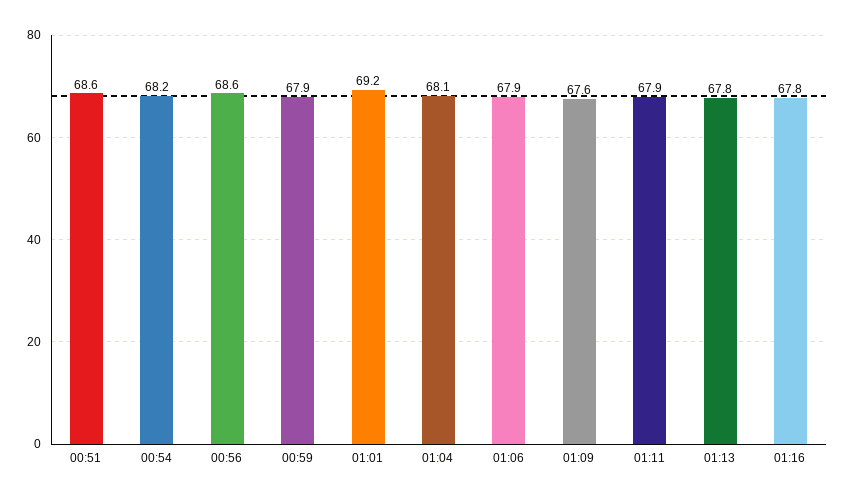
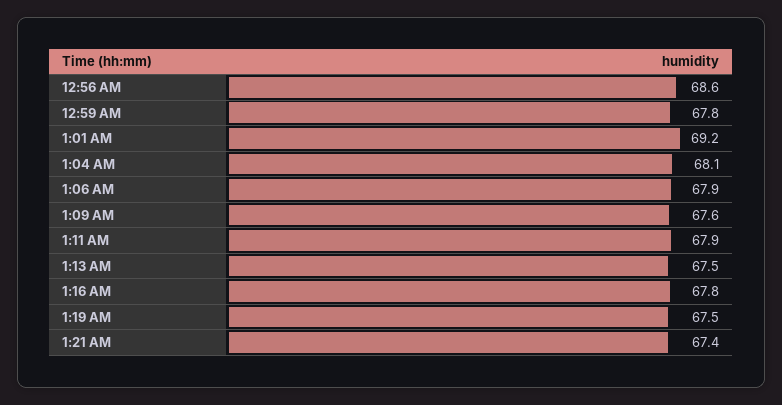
00:51: 68.6 -> none
00:54: 68.2 -> none
00:59: 67.9 -> 67.8
01:13: 67.8 -> 67.5
1:19 AM: none -> 67.5
1:21 AM: none -> 67.4

